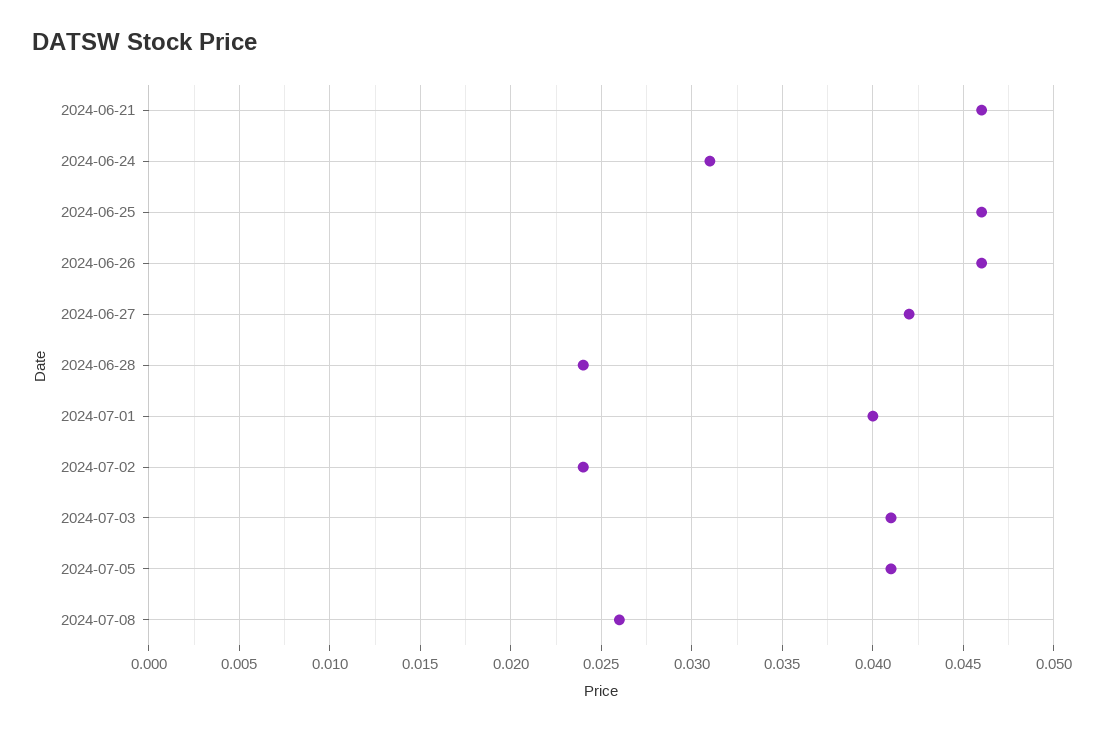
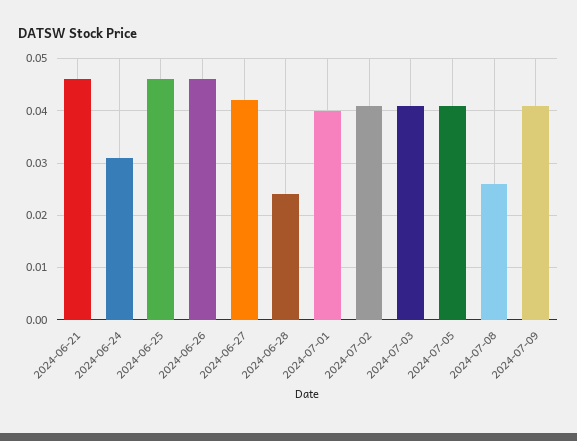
2024-07-02: 0.024 -> 0.04
2024-07-09: none -> 0.04

